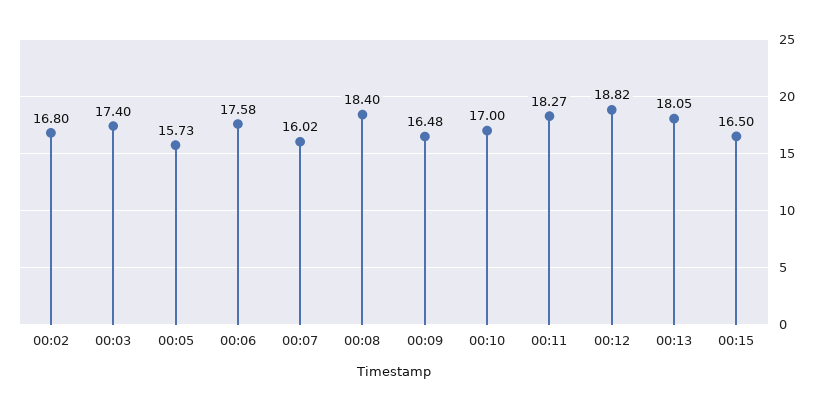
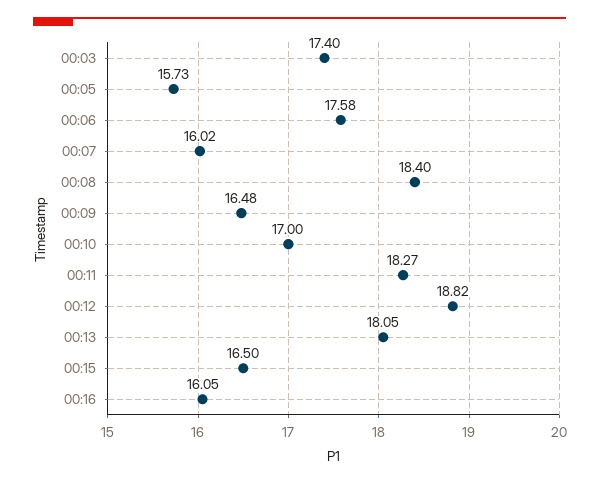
00:02: 16.8 -> none
00:16: none -> 16.05

